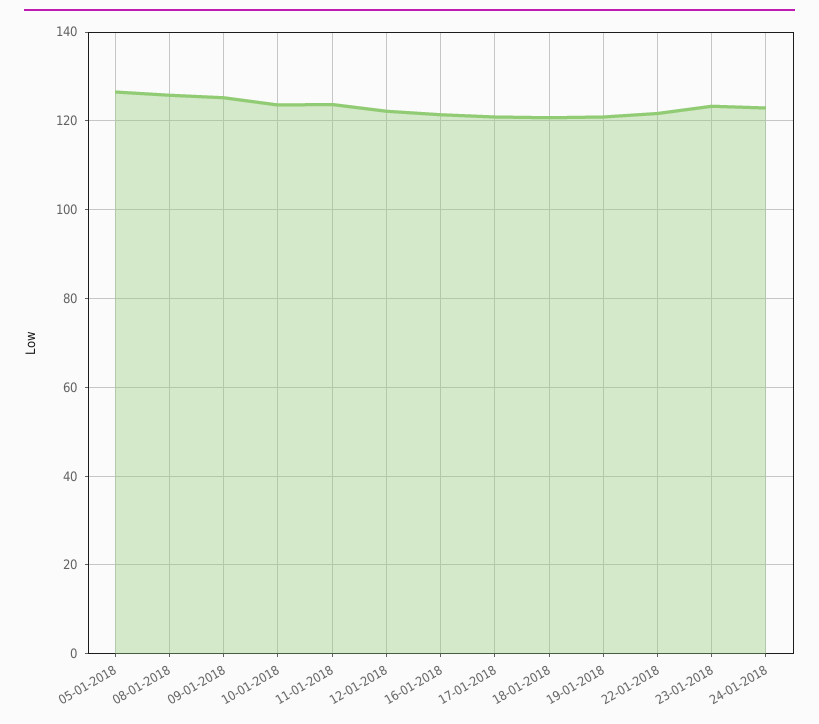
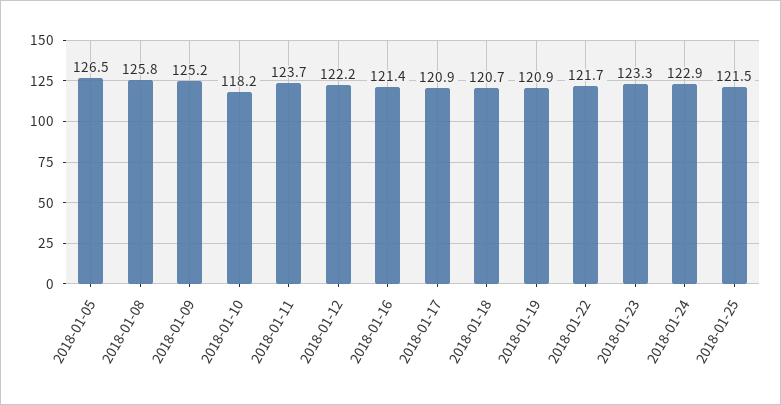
10-01-2018: 124 -> 118.2
2018-01-25: none -> 121.5

